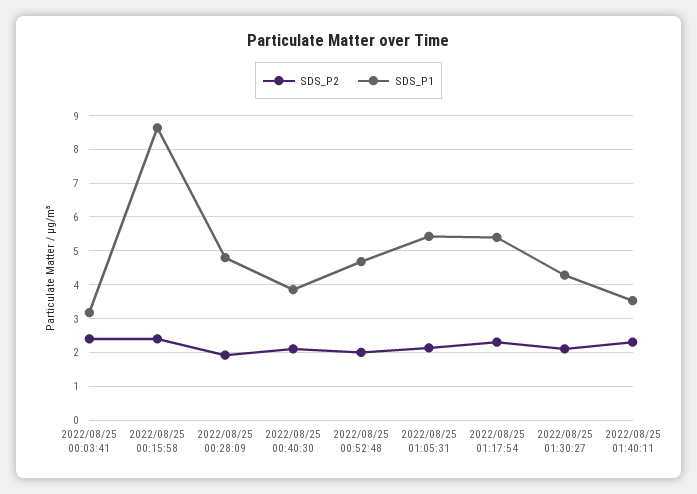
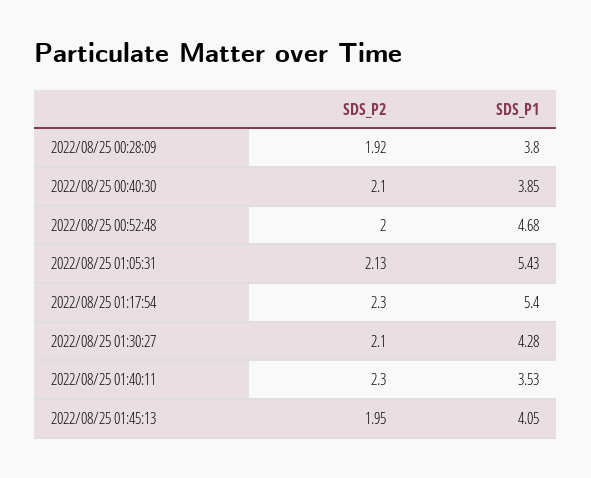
SDS_P2, 2022/08/25 00:03:41: 2.4 -> none
SDS_P1, 2022/08/25 00:03:41: 3.2 -> none
SDS_P2, 2022/08/25 00:15:58: 2.4 -> none
SDS_P1, 2022/08/25 00:15:58: 8.6 -> none
SDS_P1, 2022/08/25 00:28:09: 4.8 -> 3.8
SDS_P2, 2022/08/25 01:45:13: none -> 1.95
SDS_P1, 2022/08/25 01:45:13: none -> 4.05

